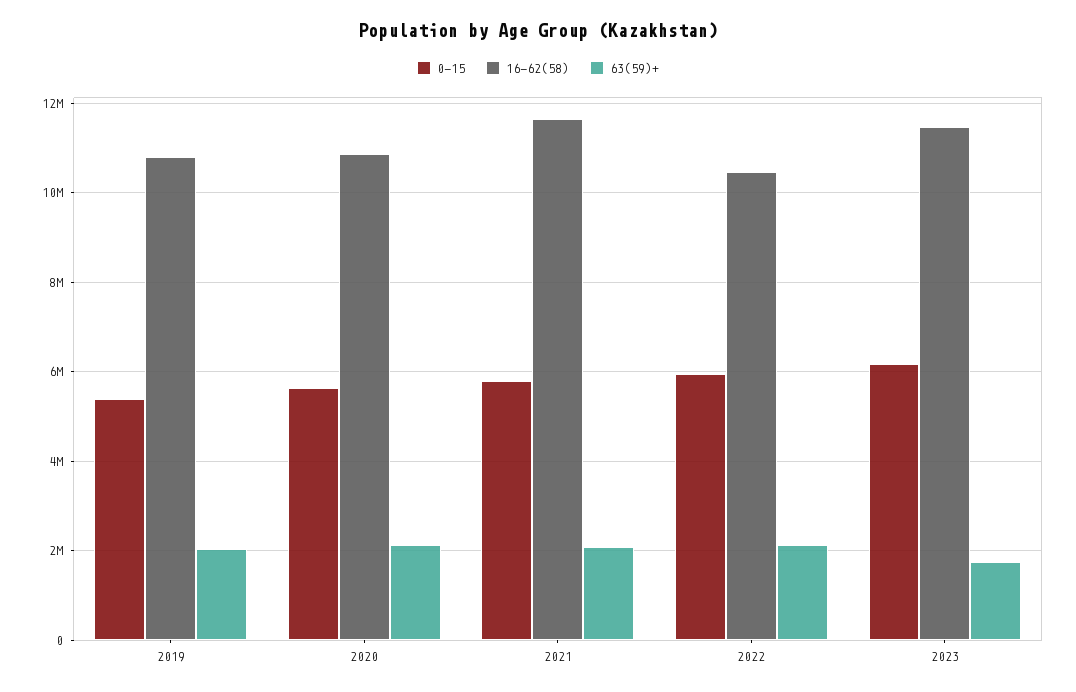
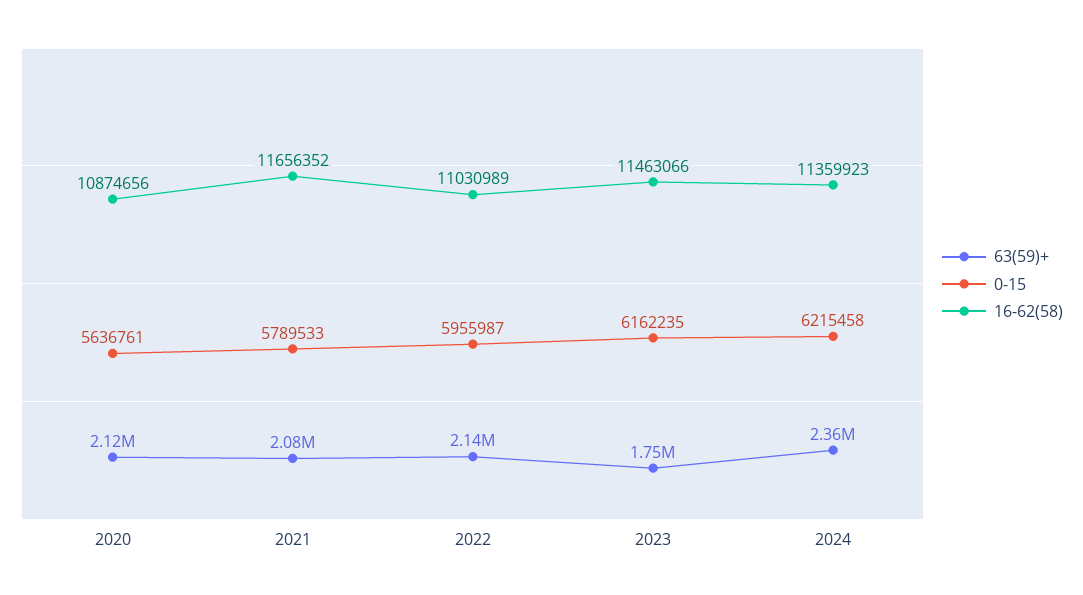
0-15, 2019: 5400000 -> none
16-62(58), 2019: 10800000 -> none
63(59)+, 2019: 2000000 -> none
16-62(58), 2022: 10400000 -> 11030989
63(59)+, 2024: none -> 2360000
0-15, 2024: none -> 6215458
16-62(58), 2024: none -> 11359923

